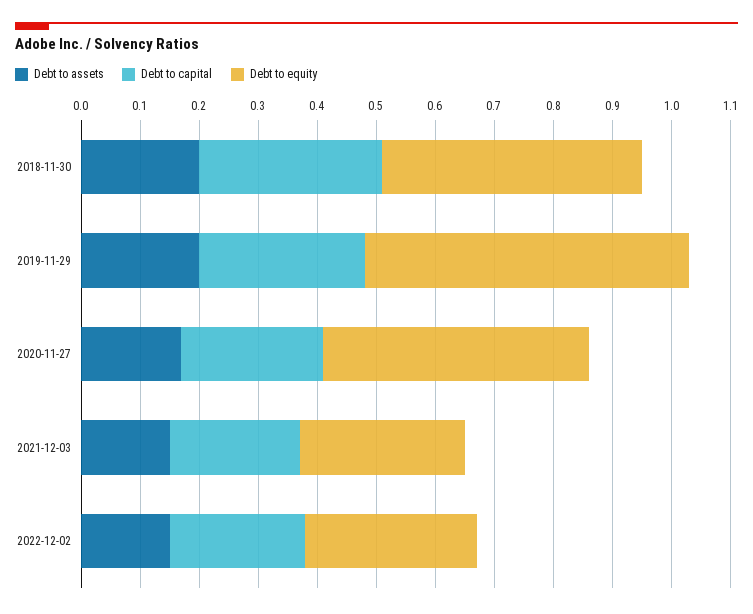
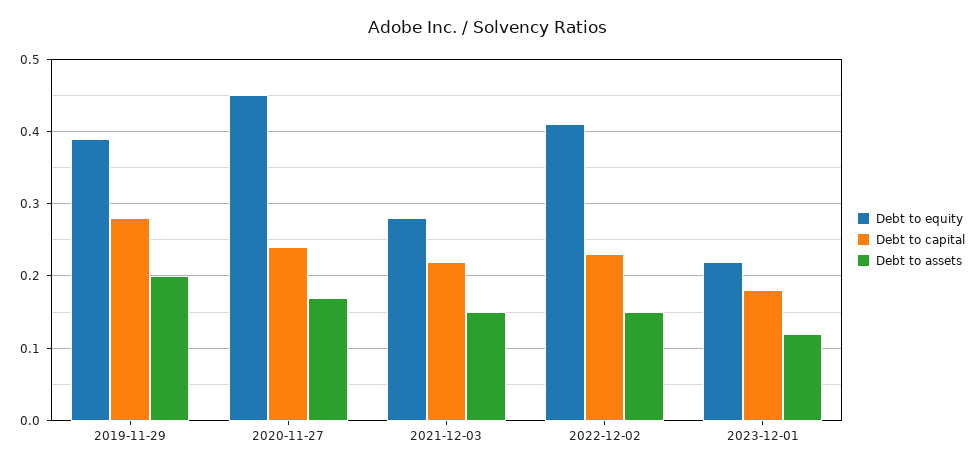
Debt to assets, 2018-11-30: 0.2 -> none
Debt to capital, 2018-11-30: 0.3 -> none
Debt to equity, 2018-11-30: 0.45 -> none
Debt to equity, 2019-11-29: 0.55 -> 0.39
Debt to equity, 2022-12-02: 0.3 -> 0.41
Debt to equity, 2023-12-01: none -> 0.22
Debt to capital, 2023-12-01: none -> 0.18
Debt to assets, 2023-12-01: none -> 0.12

